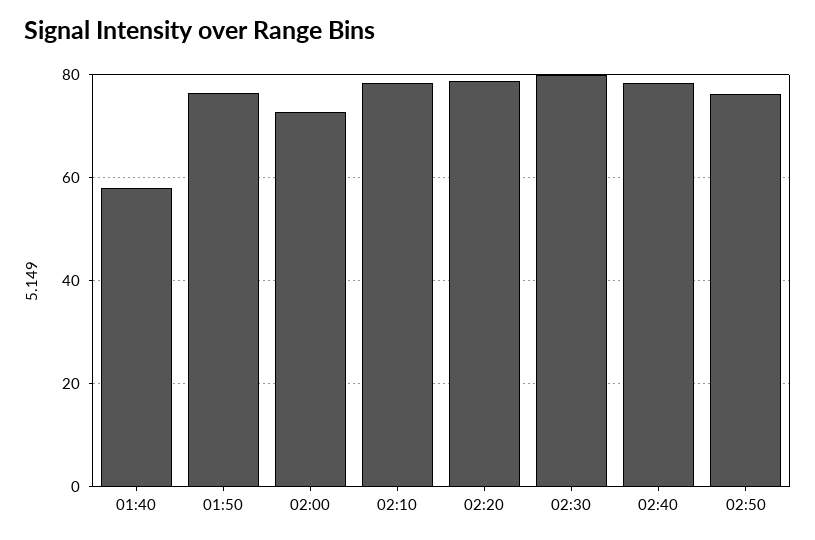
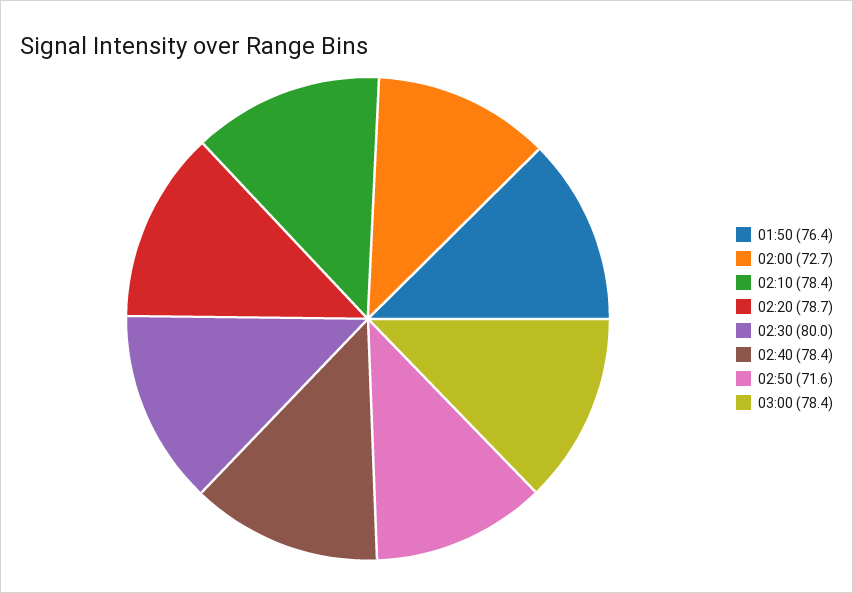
01:40: 58 -> none
02:50: 76 -> 71.6
03:00: none -> 78.4

